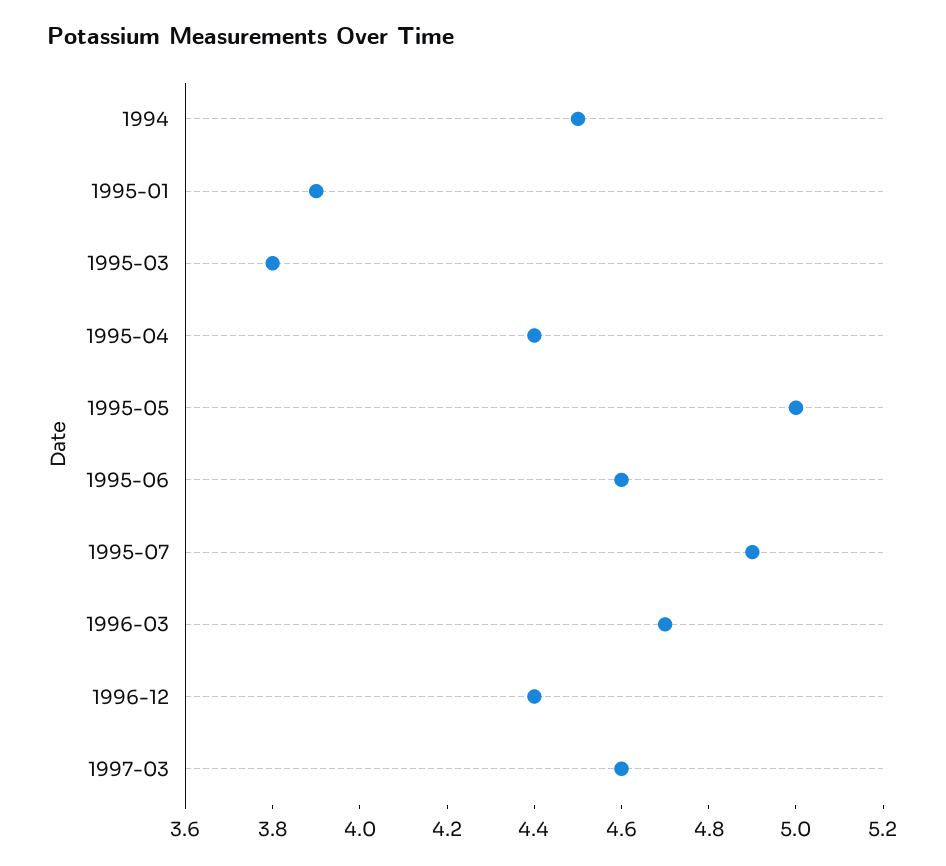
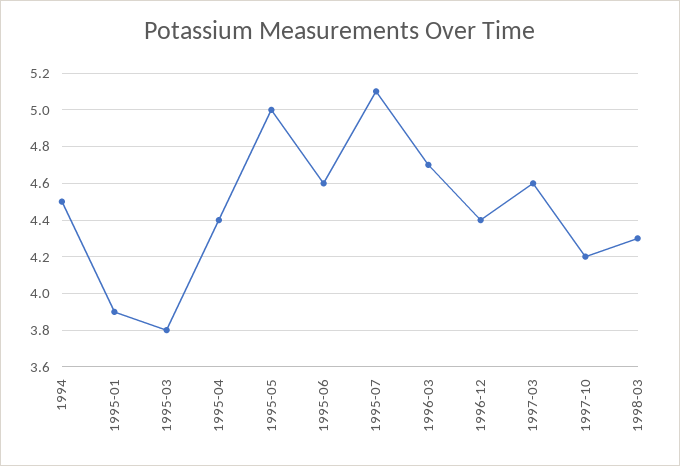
1995-07: 4.9 -> 5.1
1997-10: none -> 4.2
1998-03: none -> 4.3

